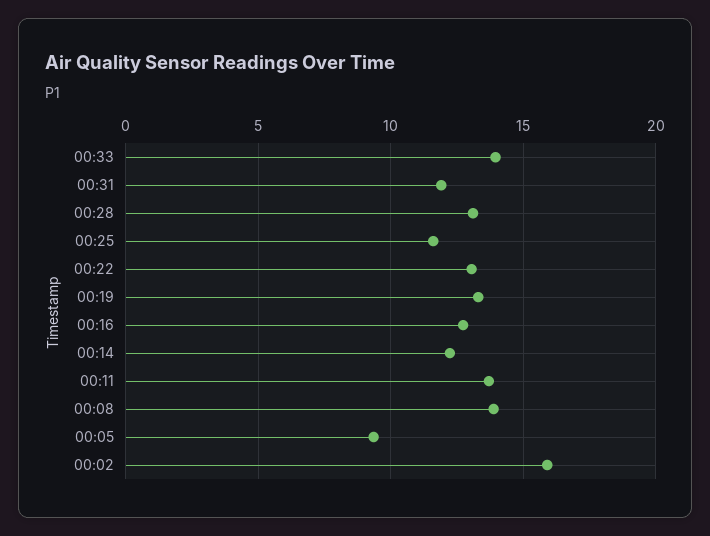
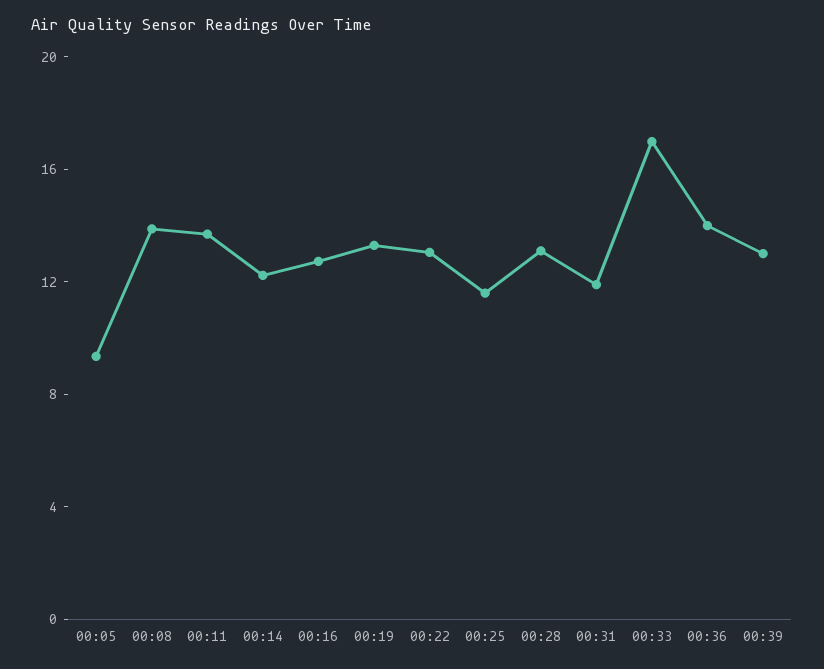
00:33: 14 -> 17
00:02: 16 -> none
00:36: none -> 14
00:39: none -> 13

